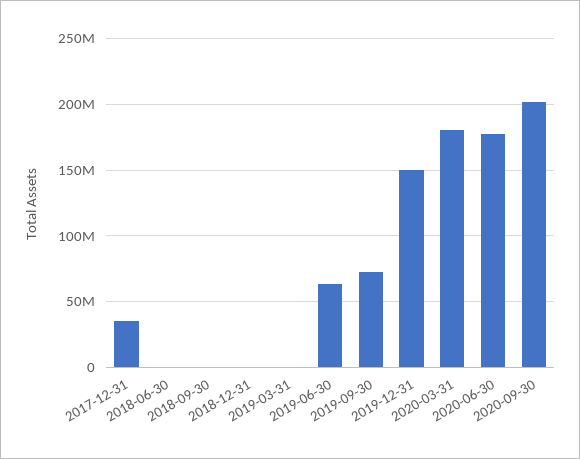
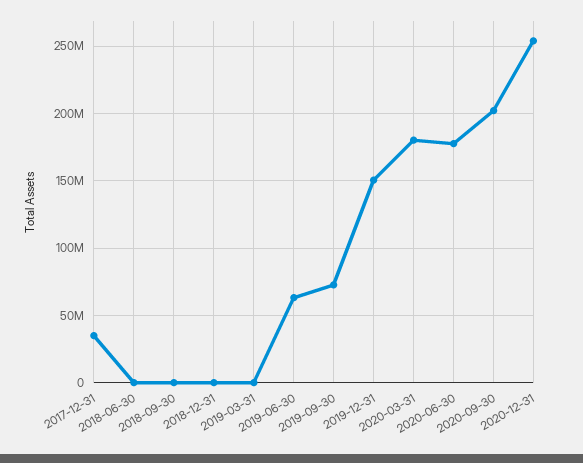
2020-12-31: none -> 255000000

